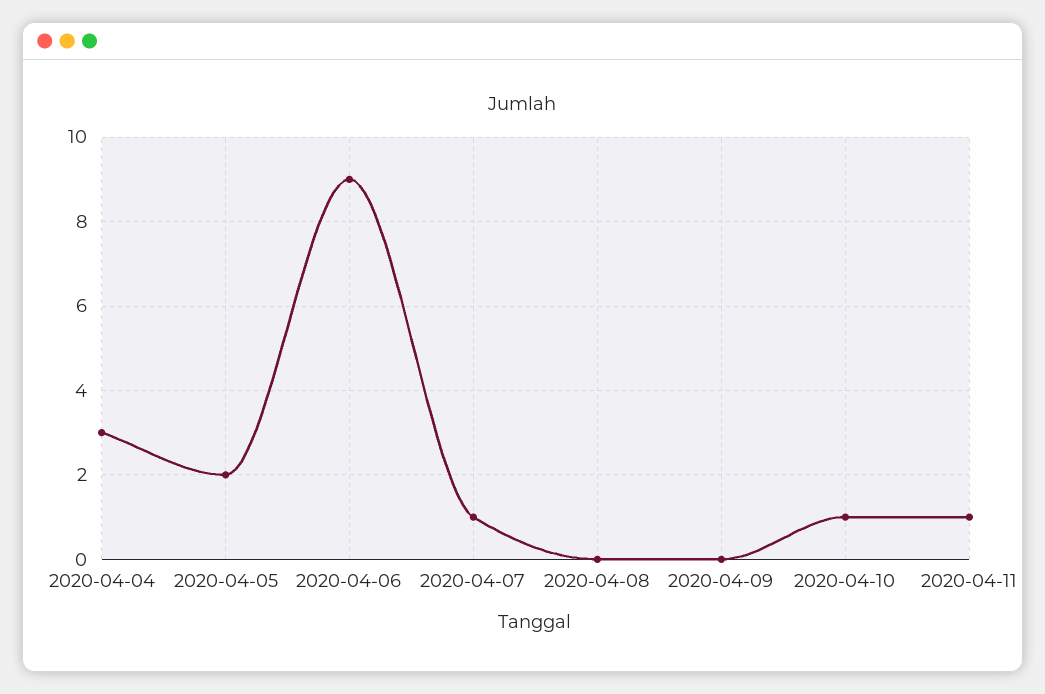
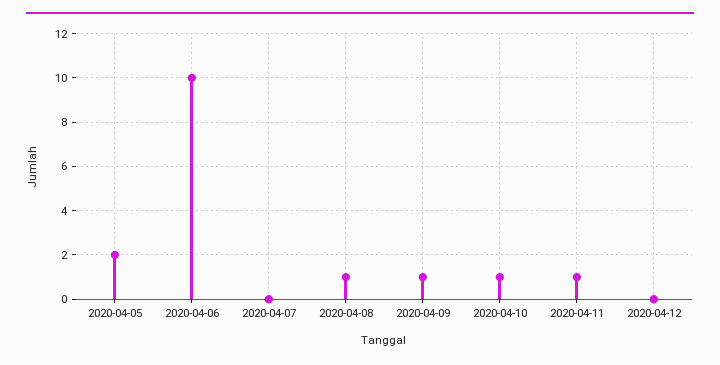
2020-04-04: 3 -> none
2020-04-06: 9 -> 10
2020-04-07: 1 -> 0
2020-04-08: 0 -> 1
2020-04-09: 0 -> 1
2020-04-12: none -> 0

